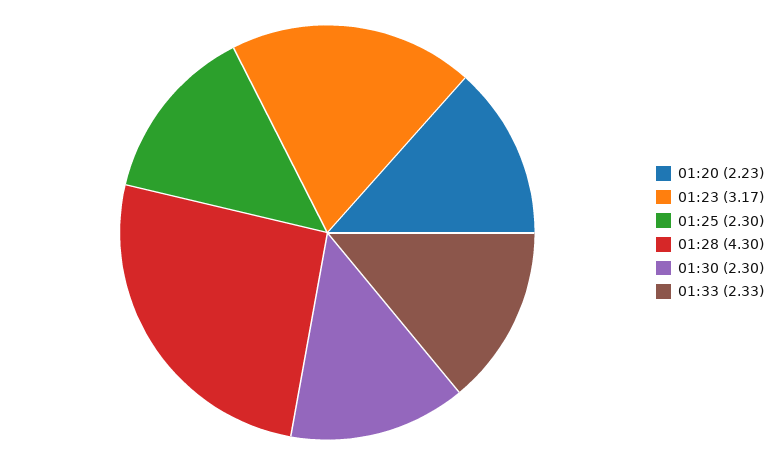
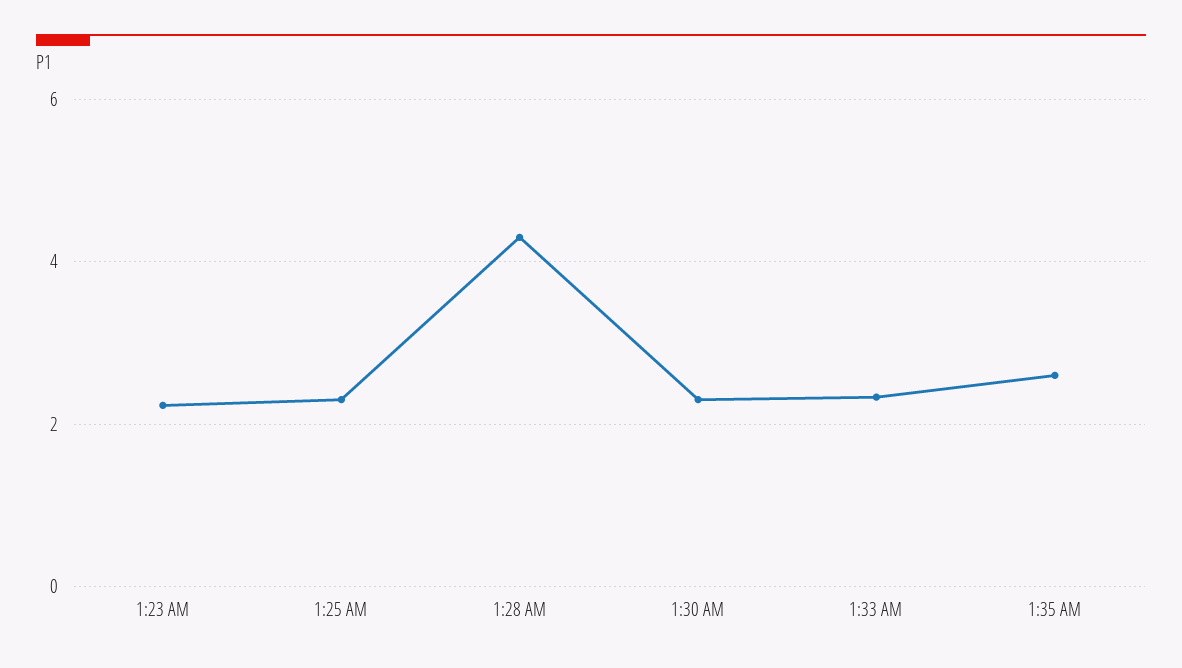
01:20: 2.23 -> none
01:23: 3.17 -> 2.2
1:35 AM: none -> 2.6

